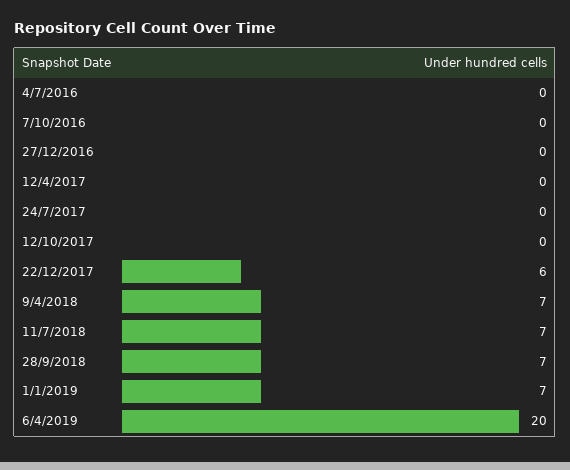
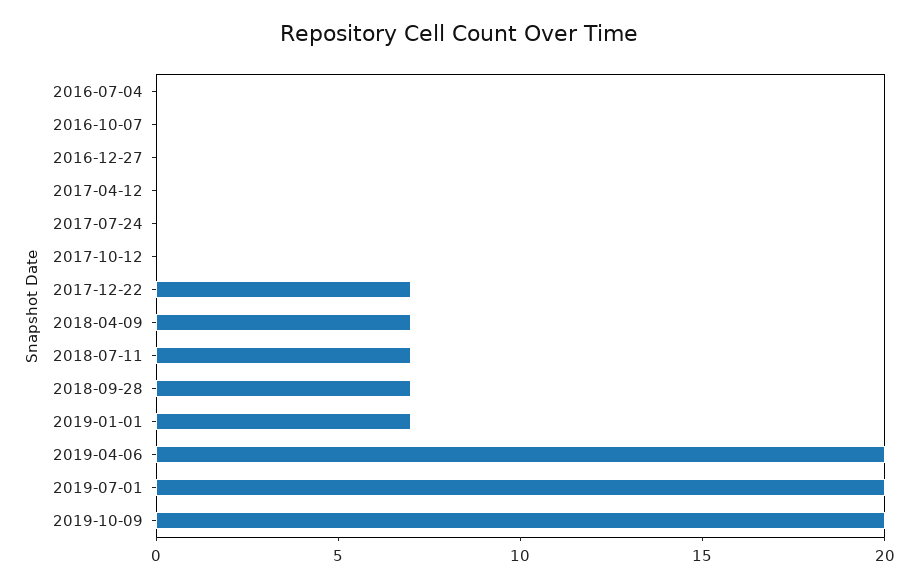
22/12/2017: 6 -> 7
2019-07-01: none -> 20
2019-10-09: none -> 20

